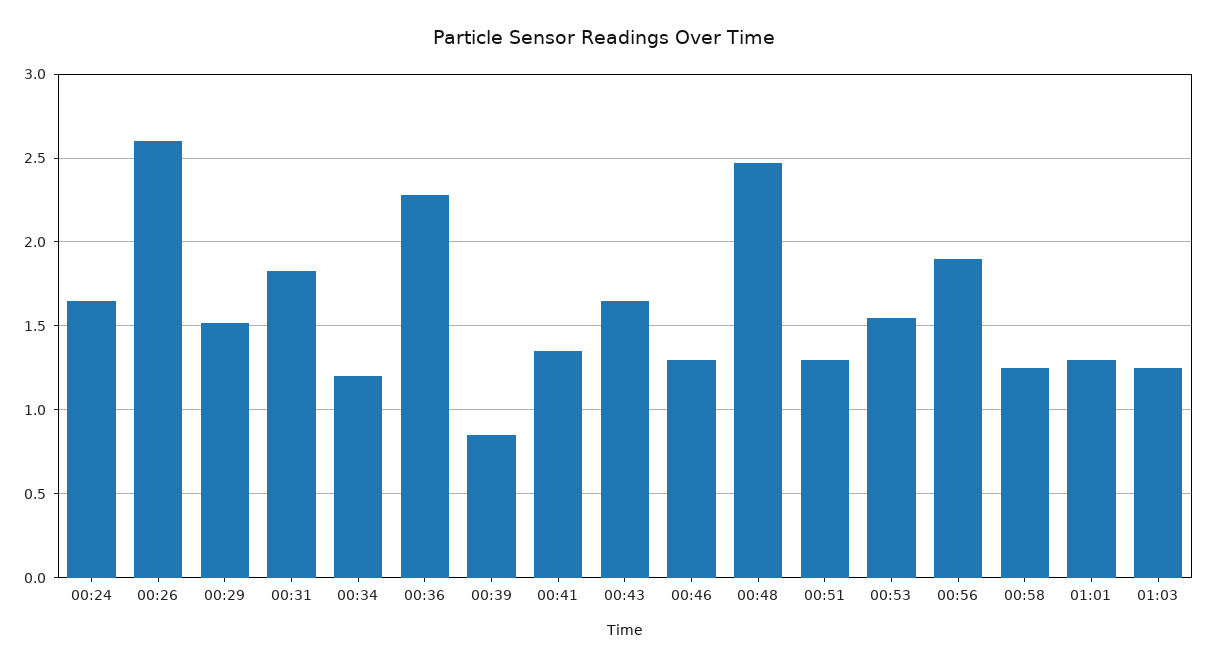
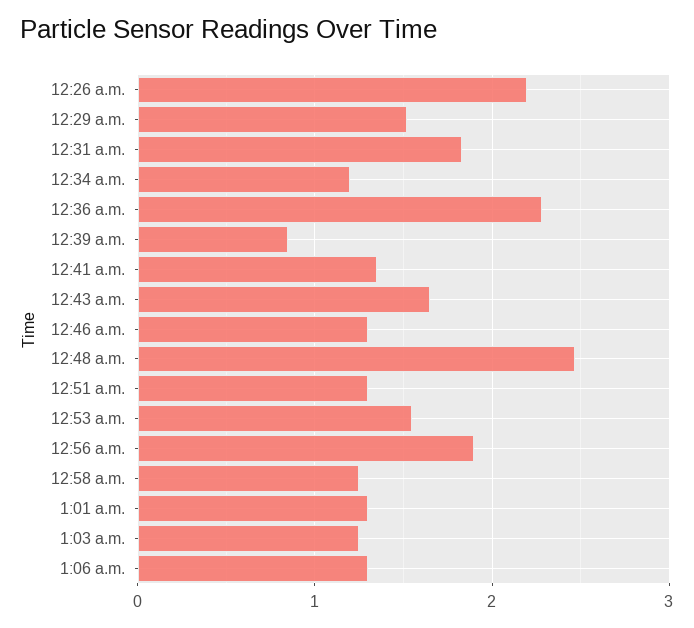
00:24: 1.65 -> none
00:26: 2.6 -> 2.2
1:06 a.m.: none -> 1.3

